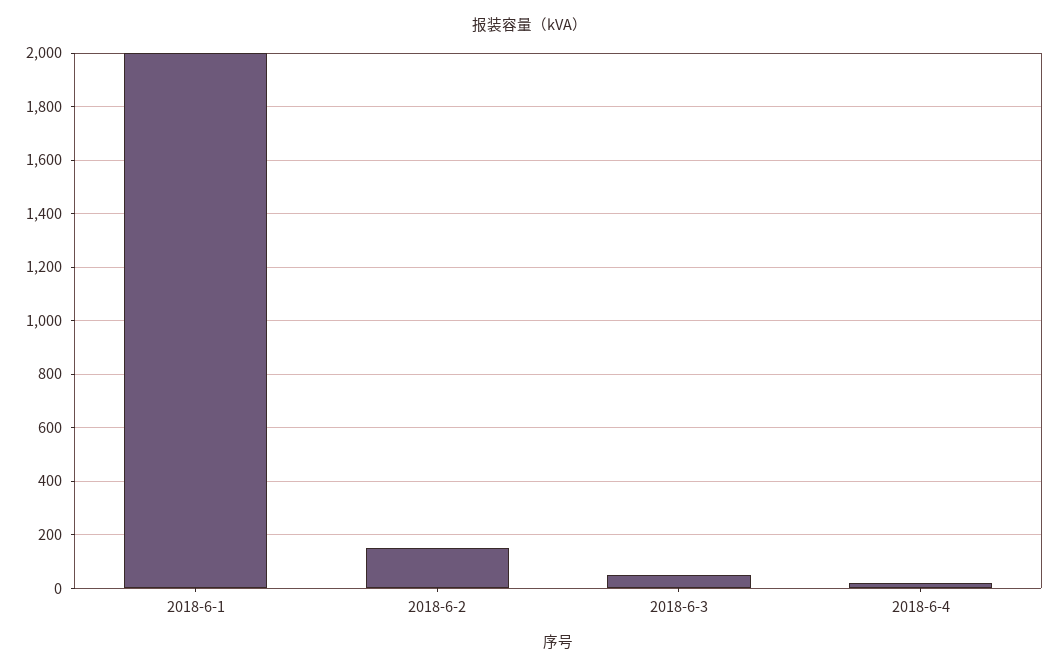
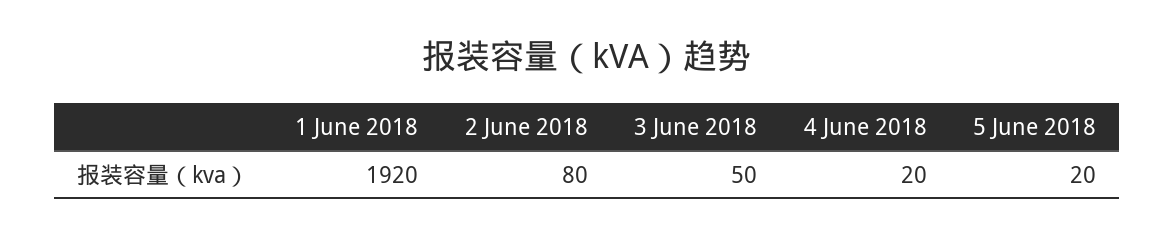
2018-6-1: 2000 -> 1920
2018-6-2: 150 -> 80
5 June 2018: none -> 20

